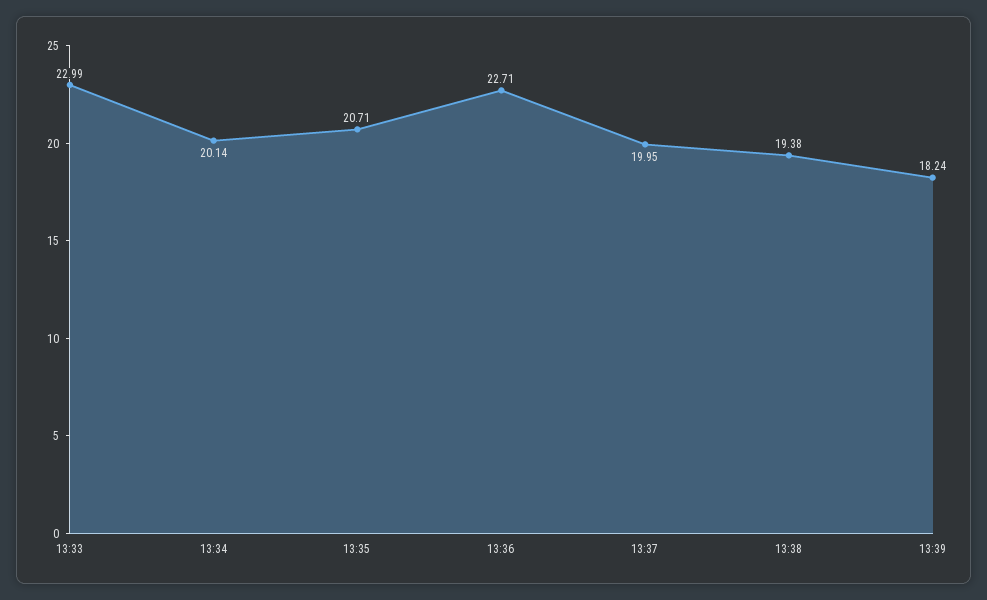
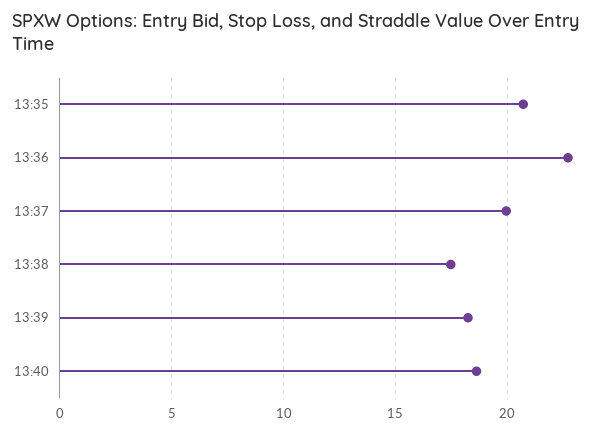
13:33: 22.99 -> none
13:34: 20.14 -> none
13:38: 19.38 -> 17.5
13:40: none -> 18.5

